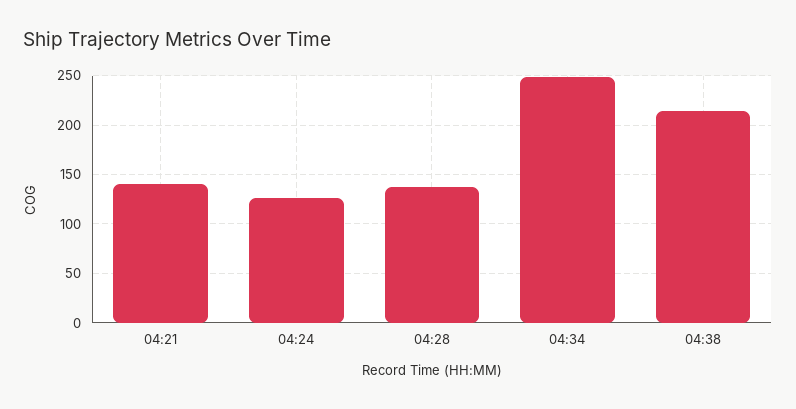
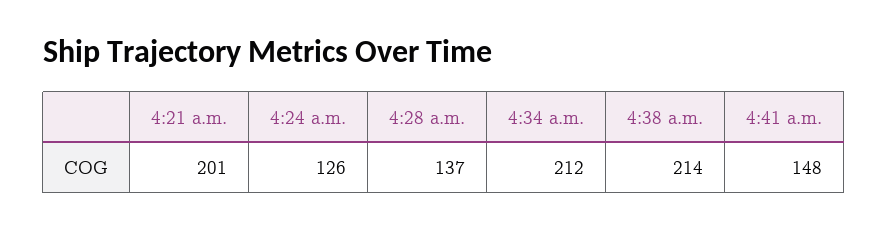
04:21: 140 -> 201
04:34: 250 -> 212
4:41 a.m.: none -> 148

